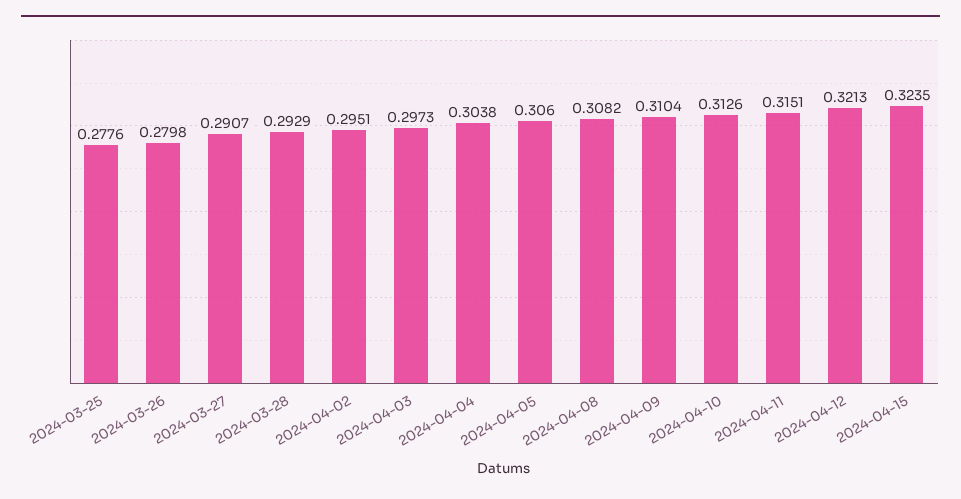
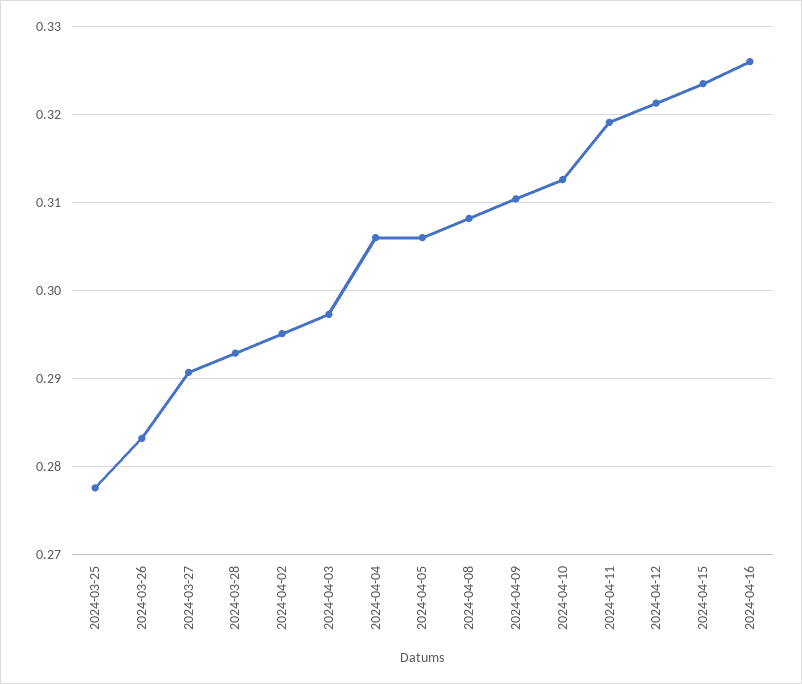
2024-03-26: 0.2798 -> 0.283
2024-04-04: 0.3038 -> 0.306
2024-04-11: 0.3151 -> 0.319
2024-04-16: none -> 0.326

